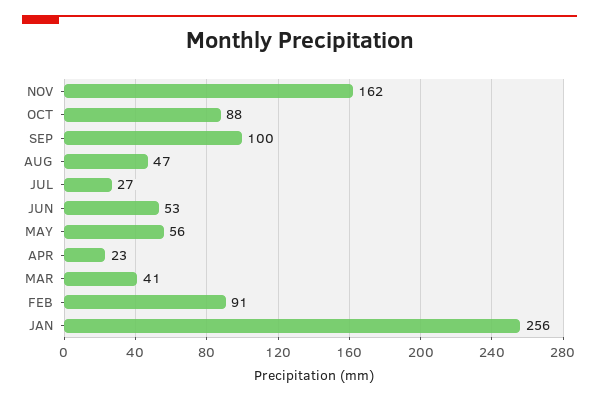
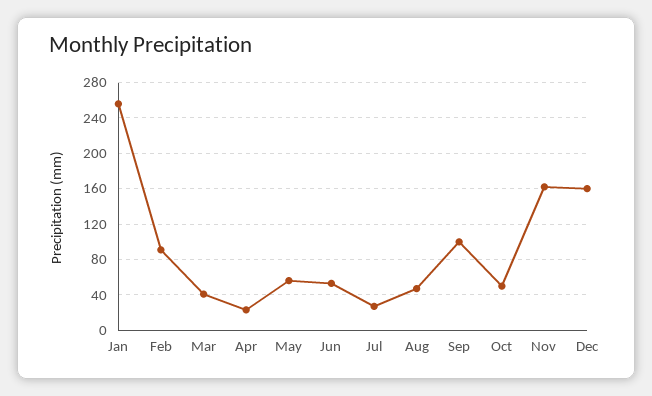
OCT: 88 -> 50
Dec: none -> 160

